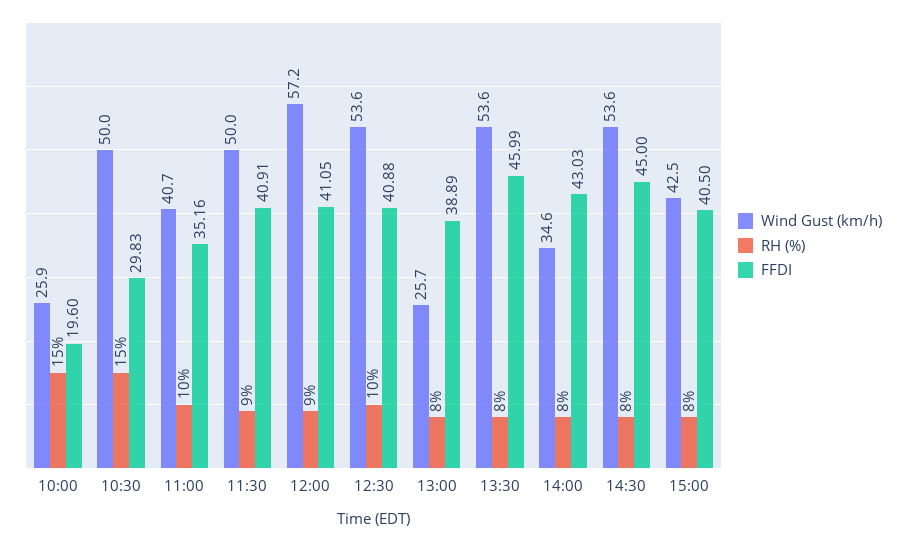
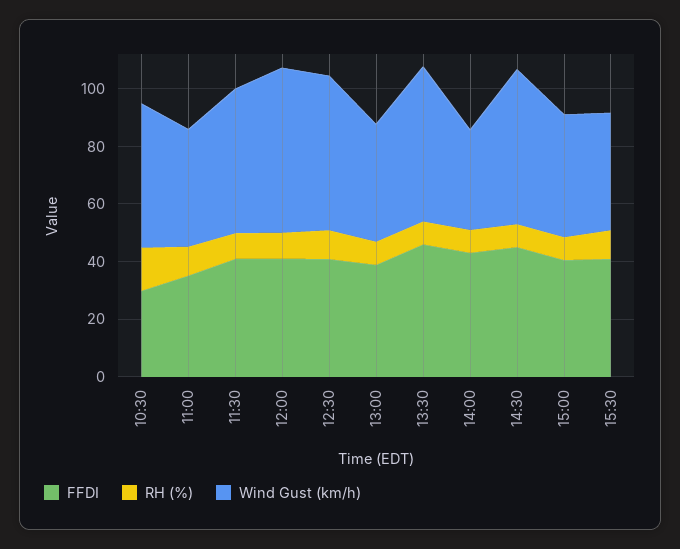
Wind Gust (km/h), 10:00: 25.9 -> none
RH (%), 10:00: 15 -> none
FFDI, 10:00: 19.6 -> none
Wind Gust (km/h), 13:00: 25.7 -> 40
FFDI, 15:30: none -> 40
RH (%), 15:30: none -> 10
Wind Gust (km/h), 15:30: none -> 40

